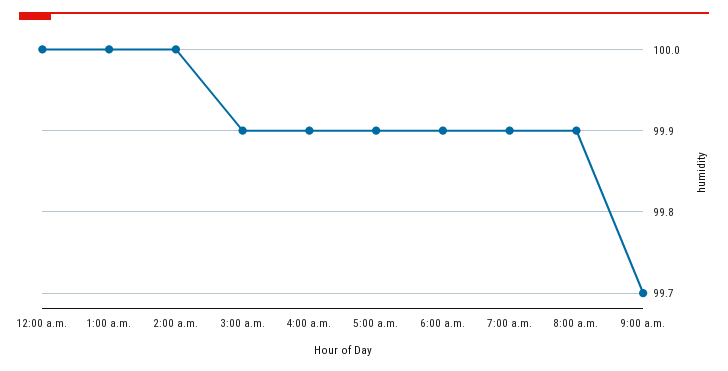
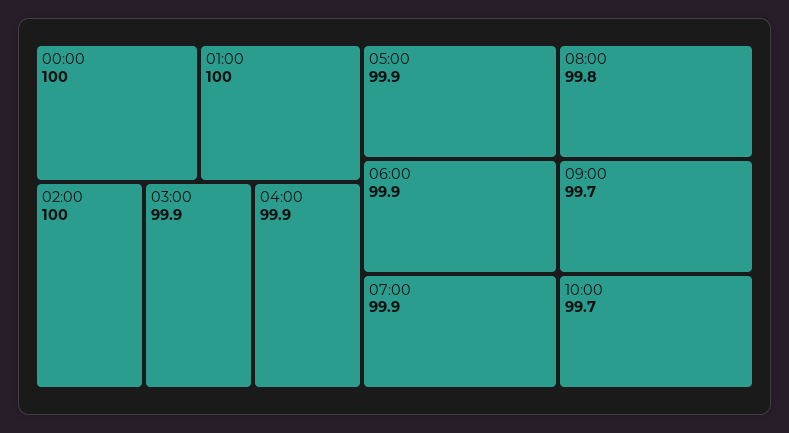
8:00 a.m.: 99.9 -> 99.8
10:00: none -> 99.7

